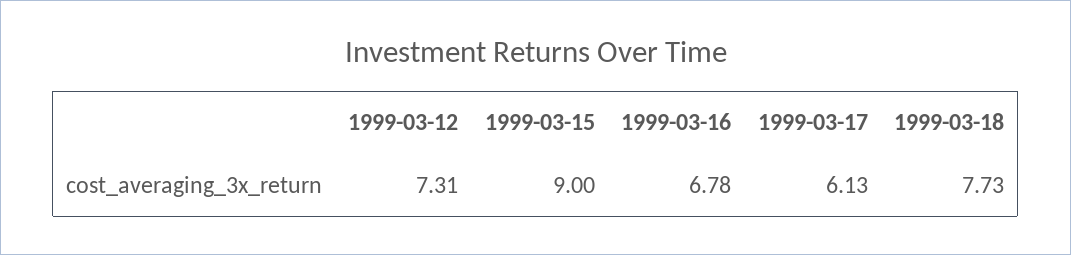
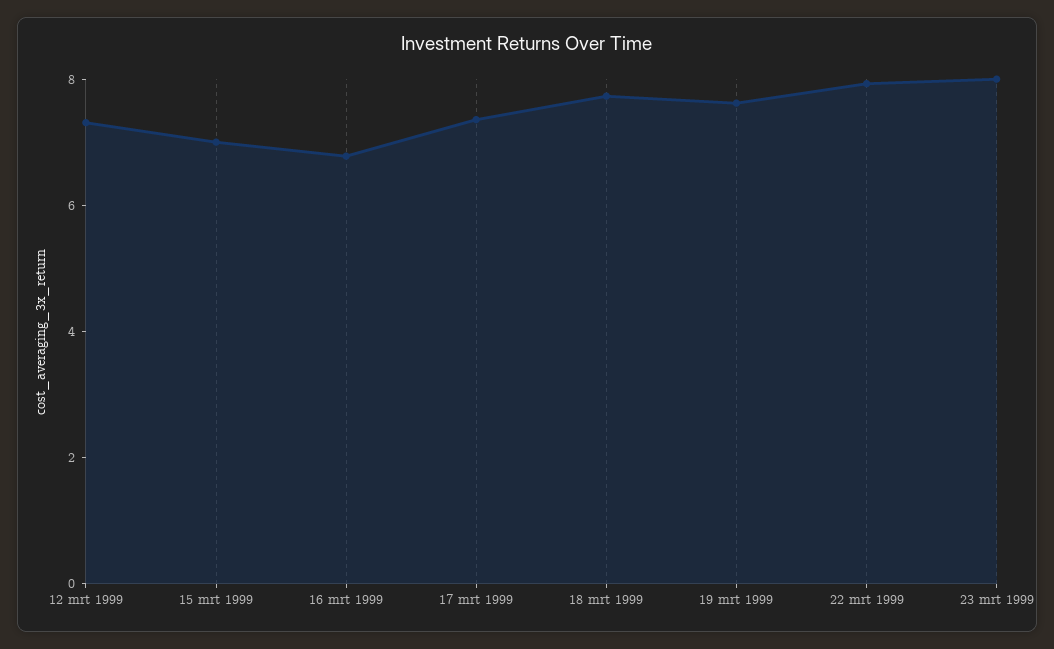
1999-03-15: 9 -> 7
1999-03-17: 6.13 -> 7.5
19 mrt 1999: none -> 7.5
22 mrt 1999: none -> 8
23 mrt 1999: none -> 8

